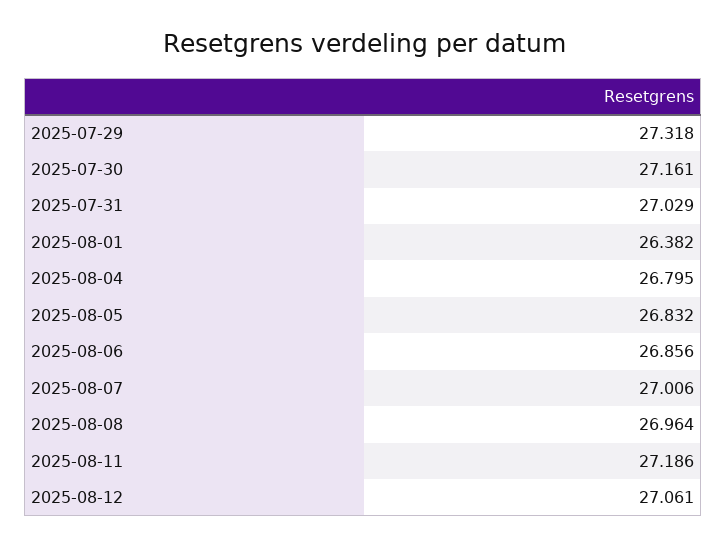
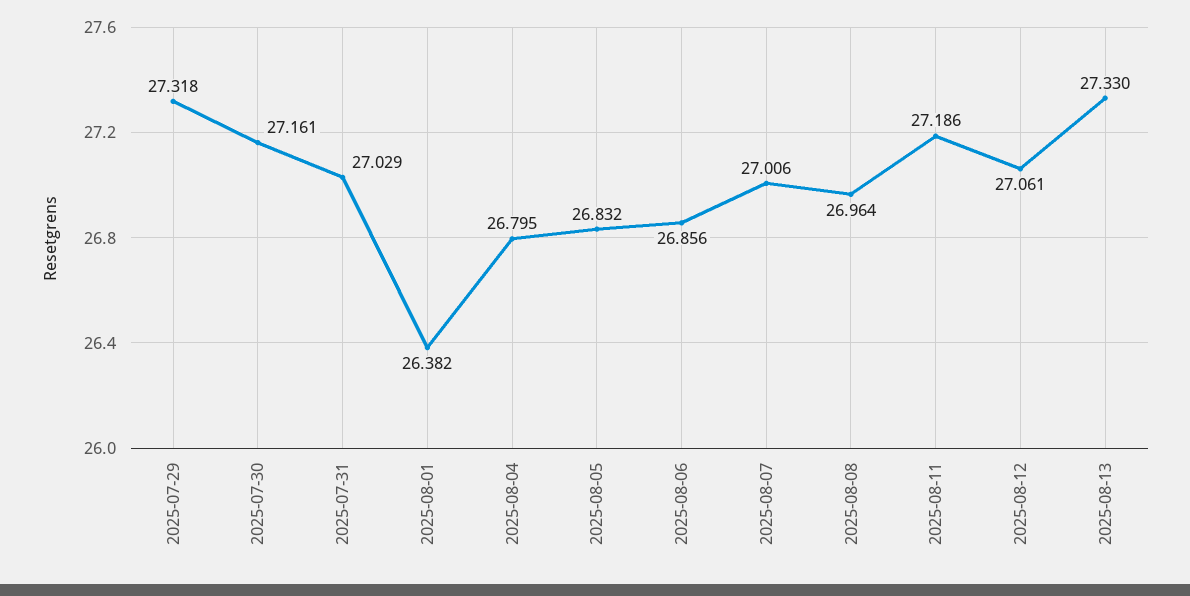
2025-08-13: none -> 27.33

